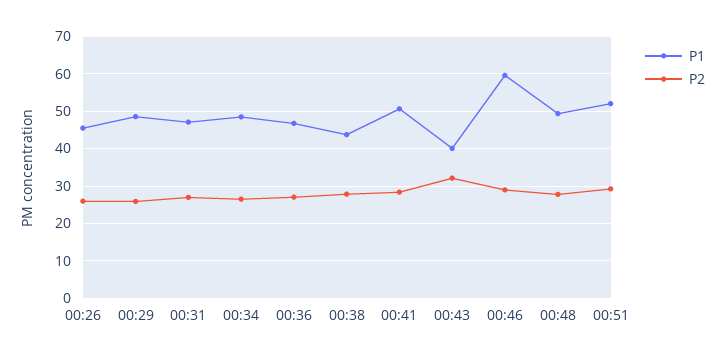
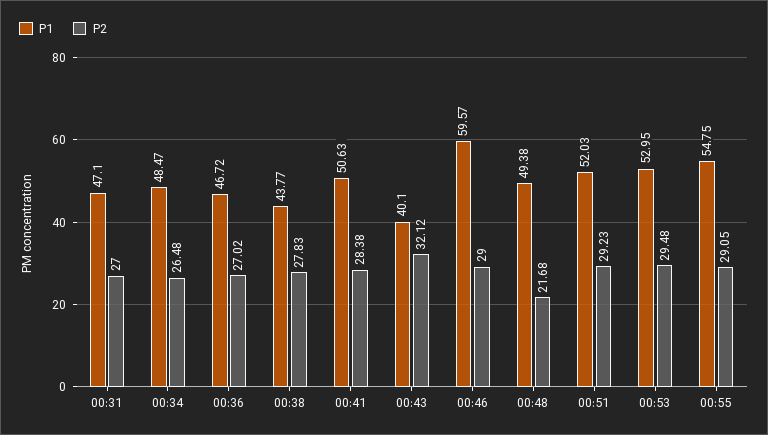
P1, 00:26: 46 -> none
P2, 00:26: 26 -> none
P1, 00:29: 48 -> none
P2, 00:29: 26 -> none
P2, 00:48: 28 -> 21.68
P1, 00:53: none -> 52.95
P2, 00:53: none -> 29.48
P1, 00:55: none -> 54.75
P2, 00:55: none -> 29.05

